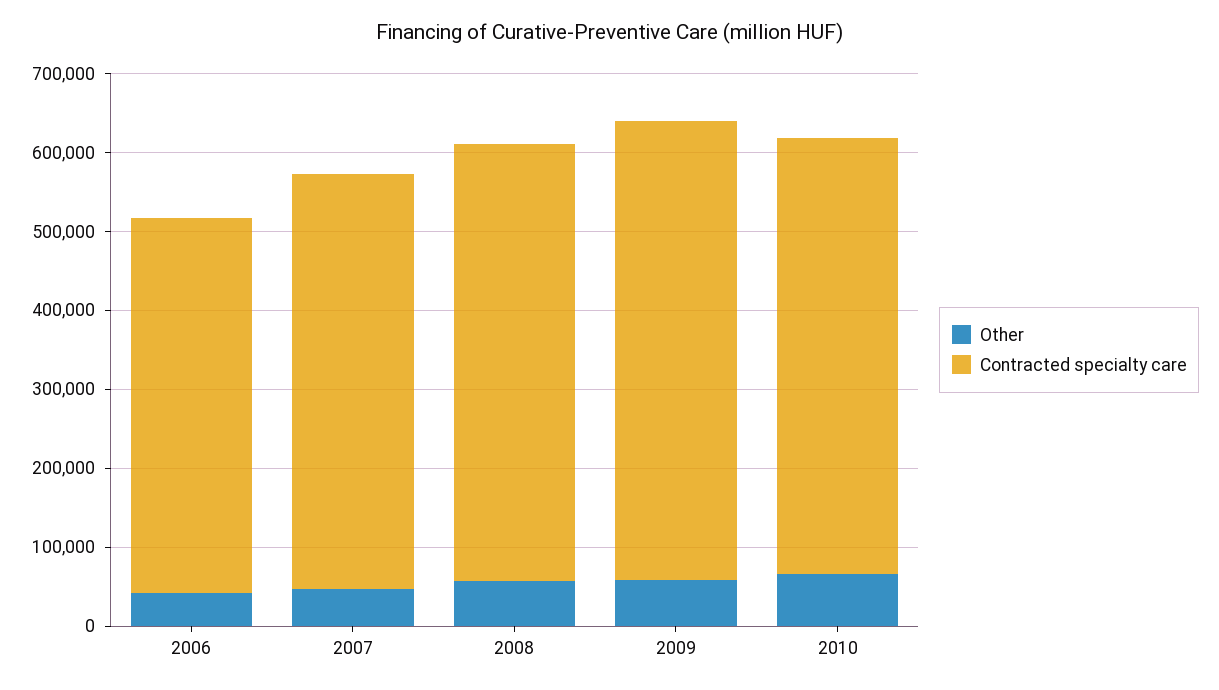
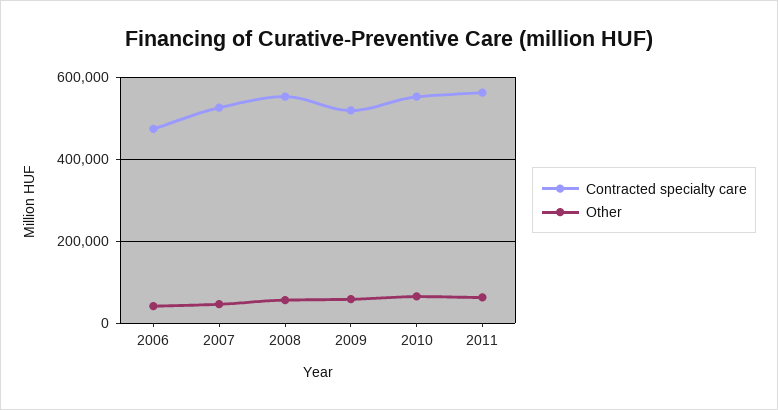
Contracted specialty care, 2009: 580000 -> 520000
Contracted specialty care, 2011: none -> 560000
Other, 2011: none -> 60000

